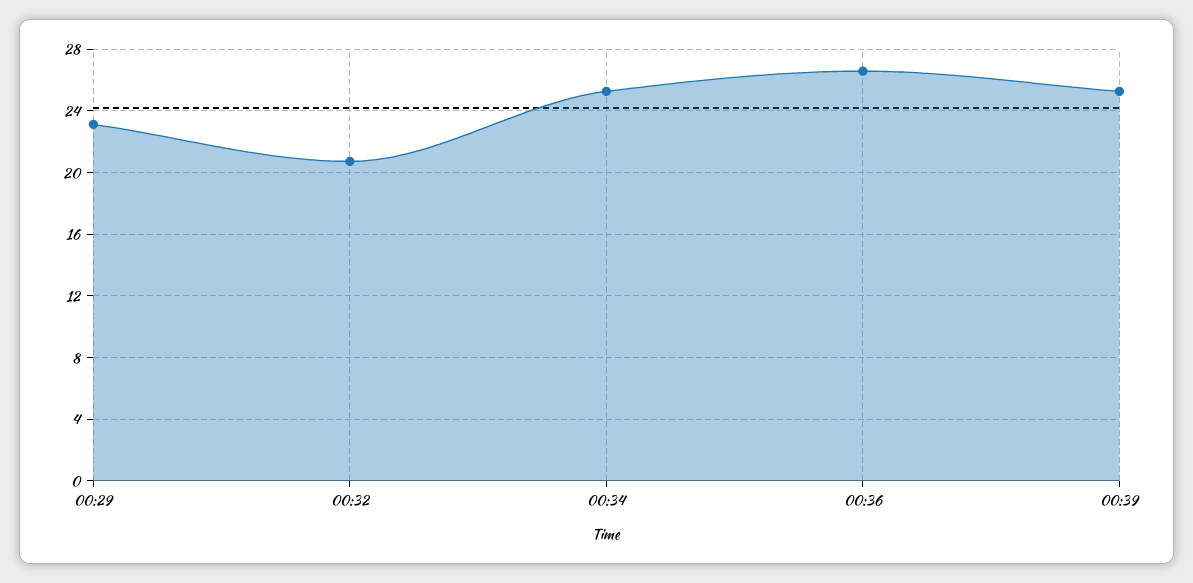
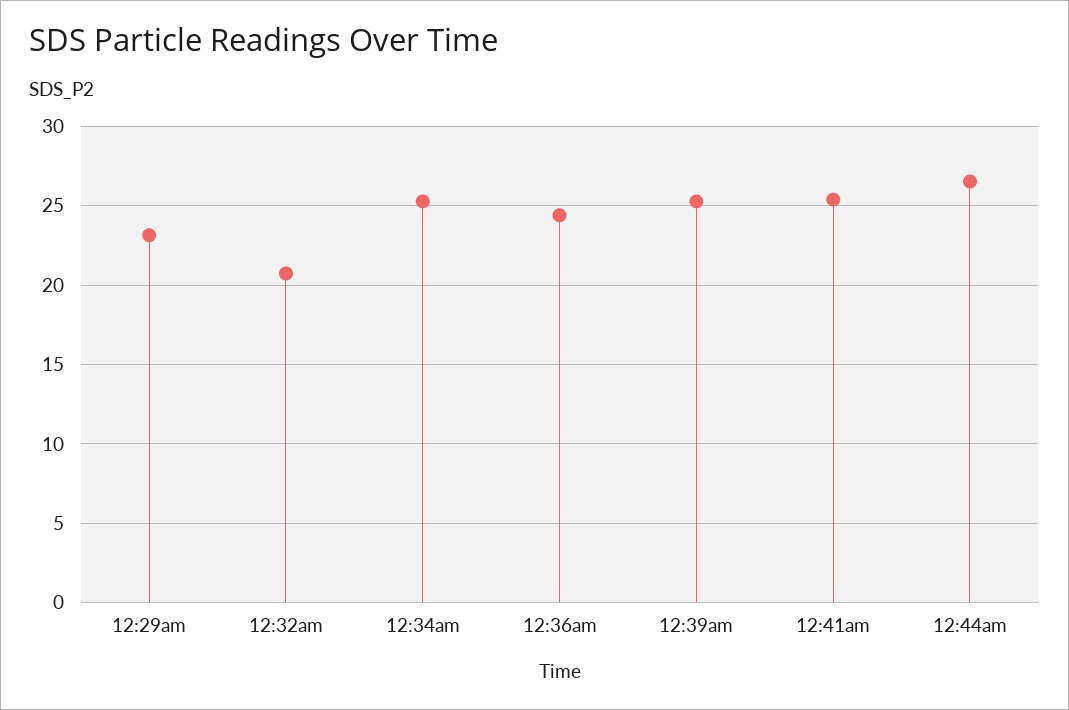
00:36: 26.5 -> 24.5
12:41am: none -> 25.5
12:44am: none -> 26.5

